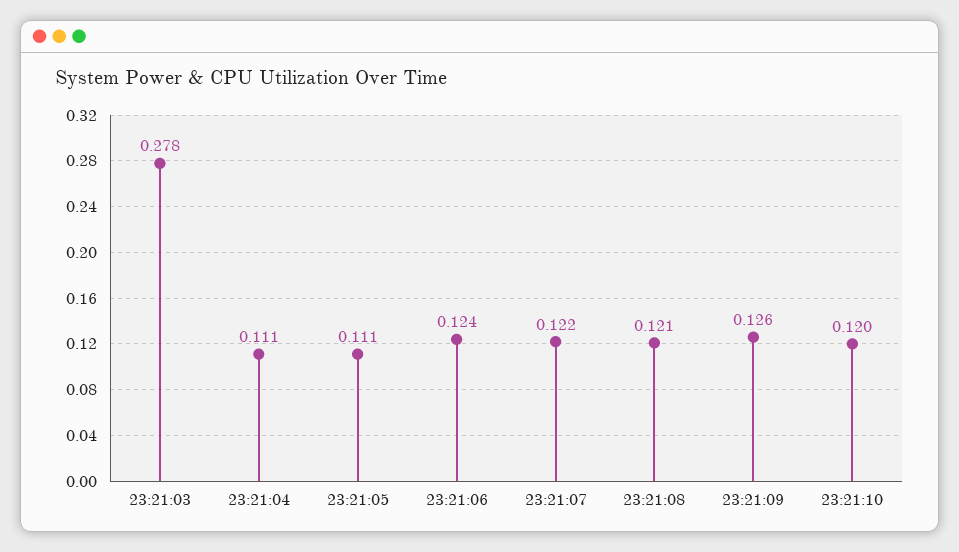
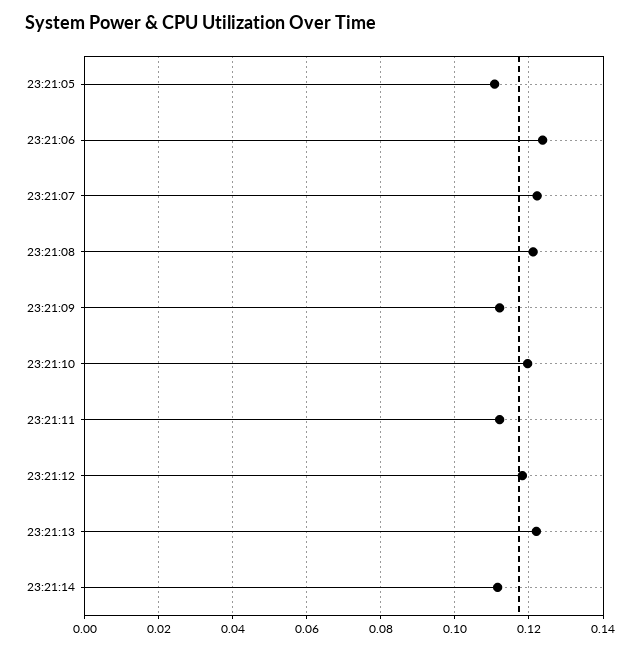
23:21:03: 0.278 -> none
23:21:04: 0.111 -> none
23:21:09: 0.126 -> 0.112
23:21:11: none -> 0.112
23:21:12: none -> 0.118
23:21:13: none -> 0.122
23:21:14: none -> 0.112

